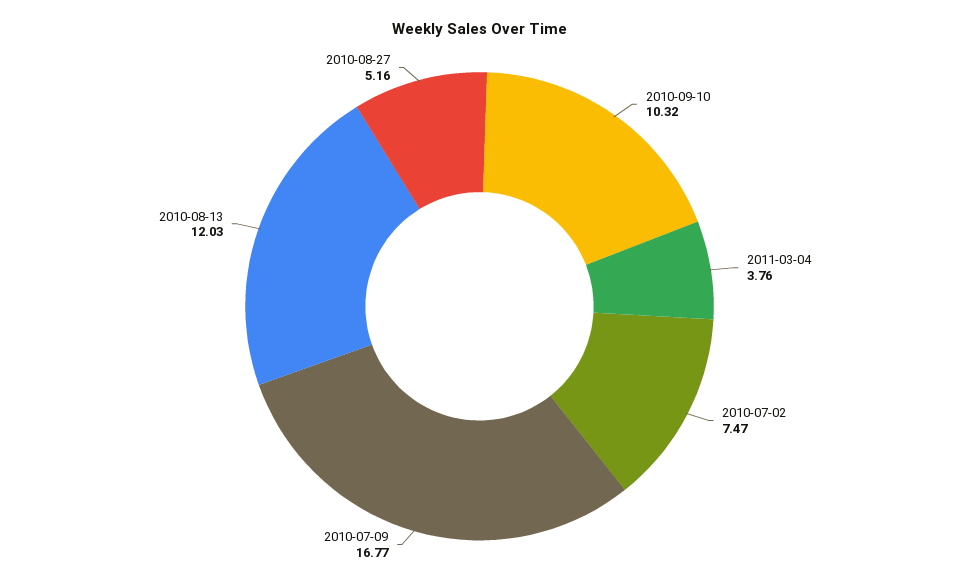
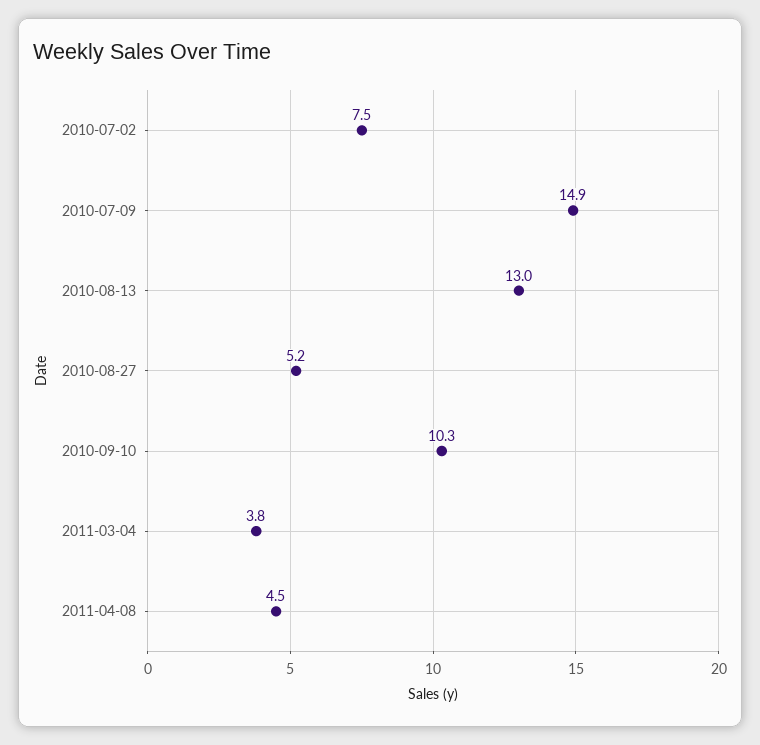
2010-07-09: 16.77 -> 14.9
2010-08-13: 12.03 -> 13
2011-04-08: none -> 4.5

